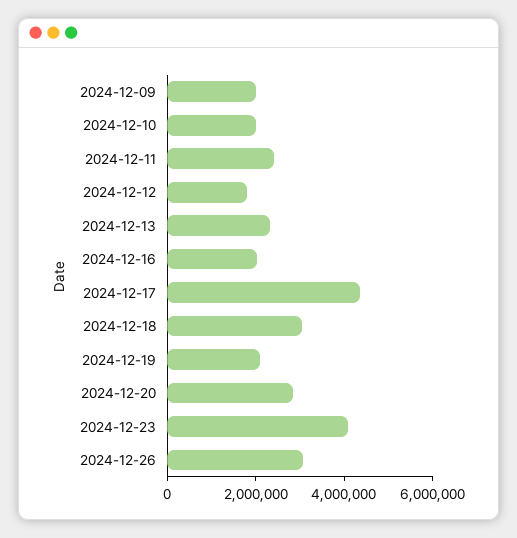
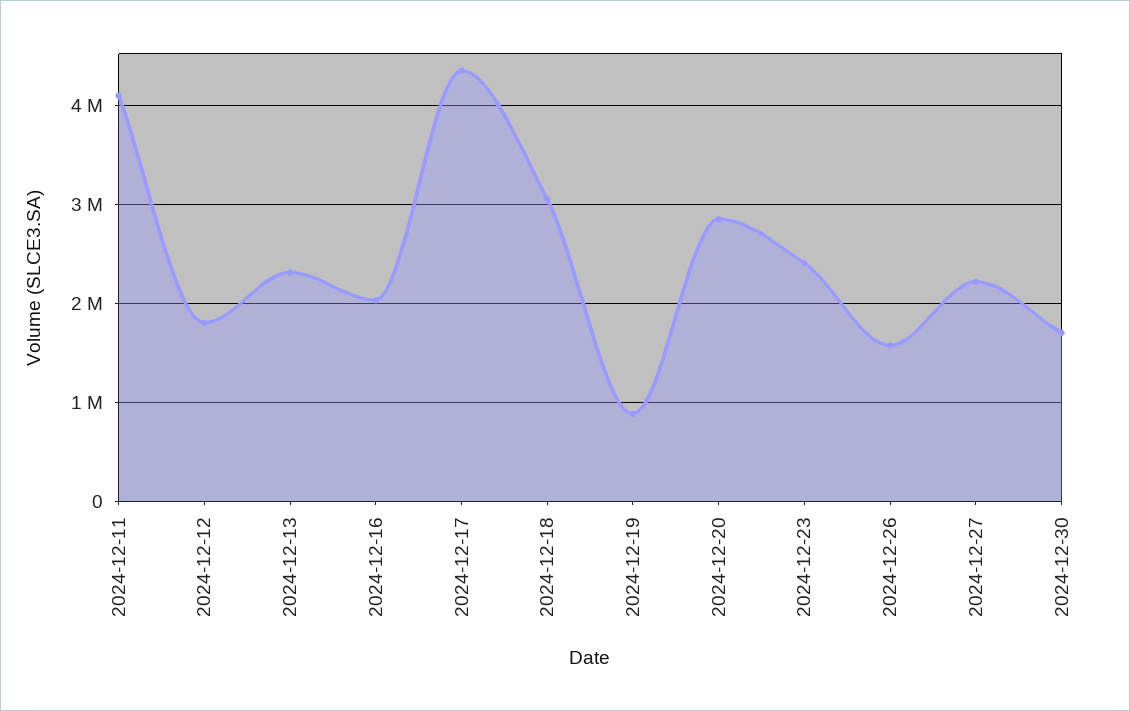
2024-12-09: 2000000 -> none
2024-12-10: 2000000 -> none
2024-12-11: 2500000 -> 4100000
2024-12-19: 2000000 -> 900000
2024-12-23: 4000000 -> 2400000
2024-12-26: 3000000 -> 1600000
2024-12-27: none -> 2200000
2024-12-30: none -> 1700000

